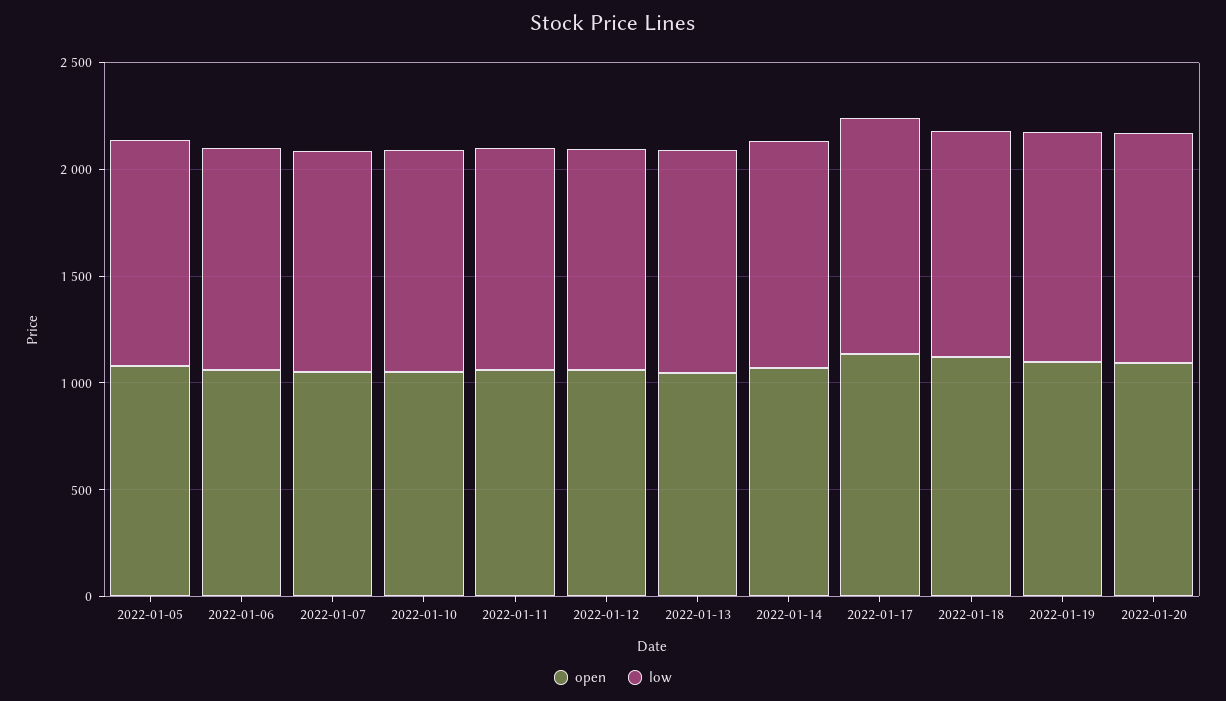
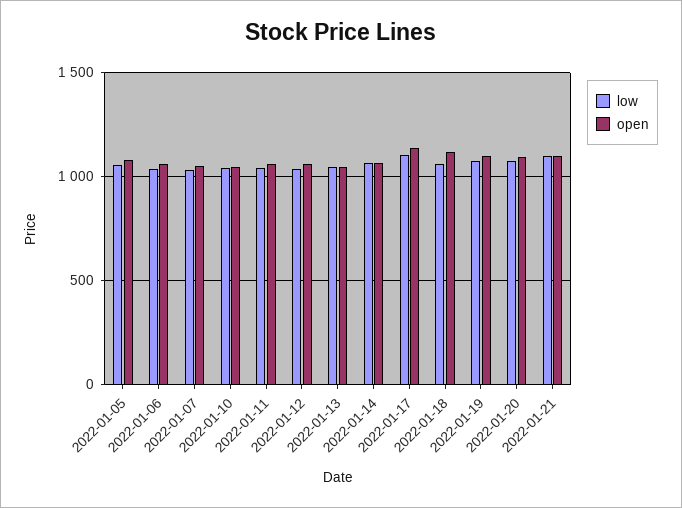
low, 2022-01-21: none -> 1100
open, 2022-01-21: none -> 1100

